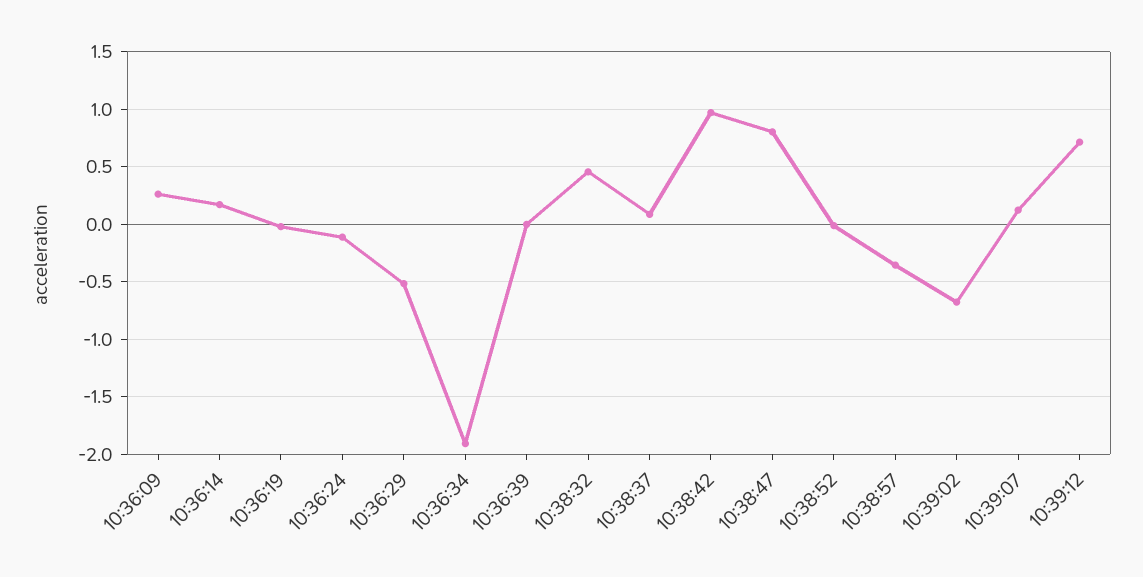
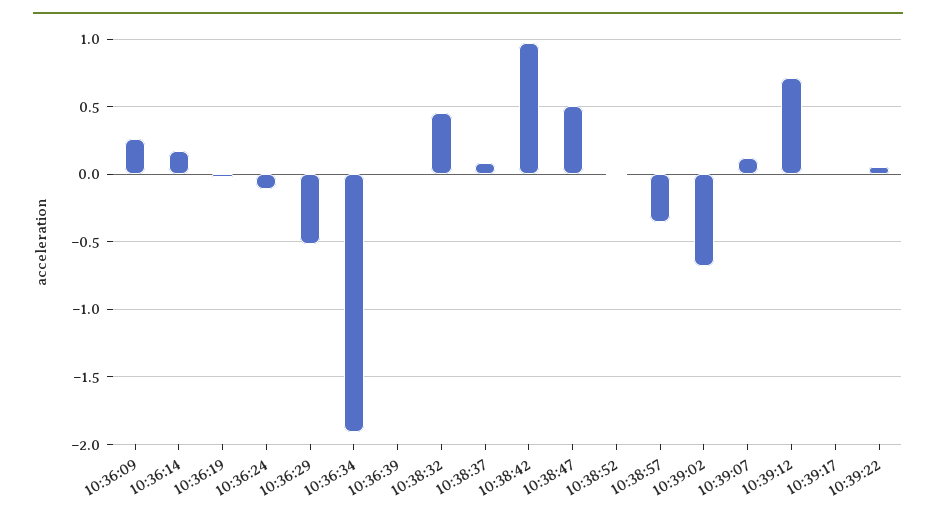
10:38:47: 0.8 -> 0.5
10:39:17: none -> 0
10:39:22: none -> 0.05

